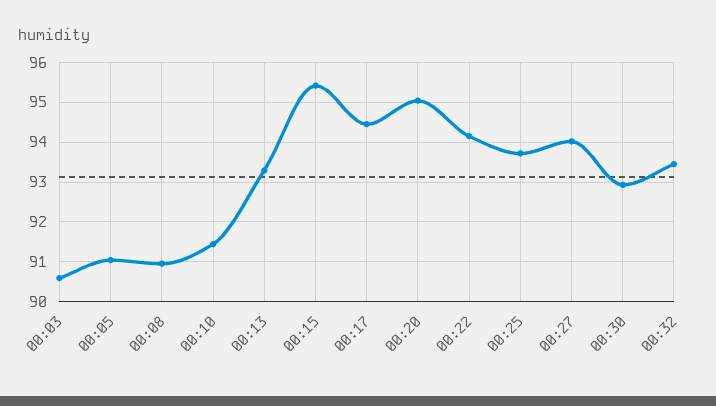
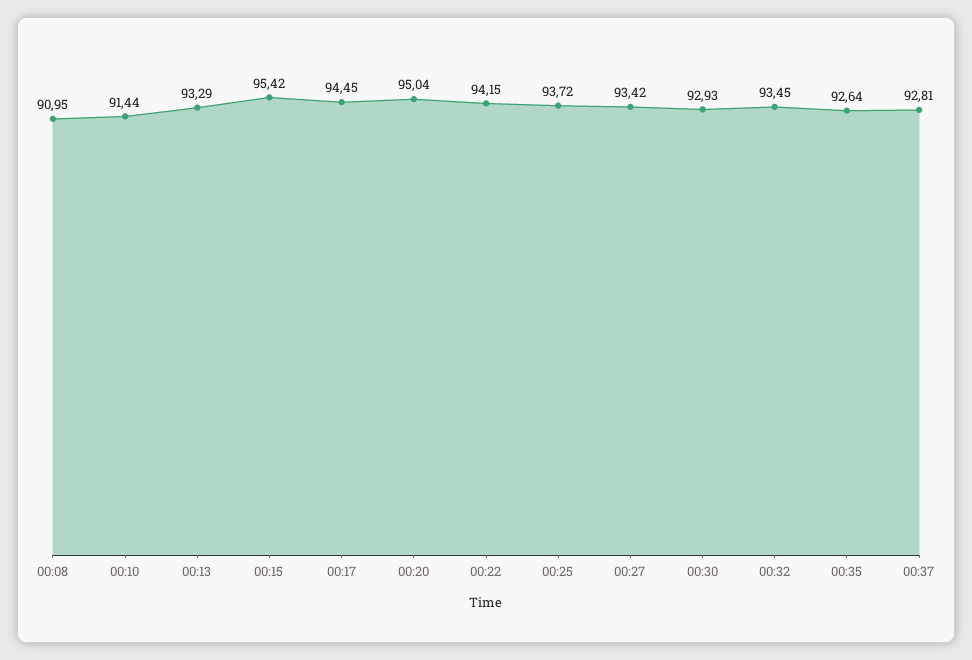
00:03: 90.6 -> none
00:05: 91 -> none
00:27: 94 -> 93.42
00:35: none -> 92.64
00:37: none -> 92.81

